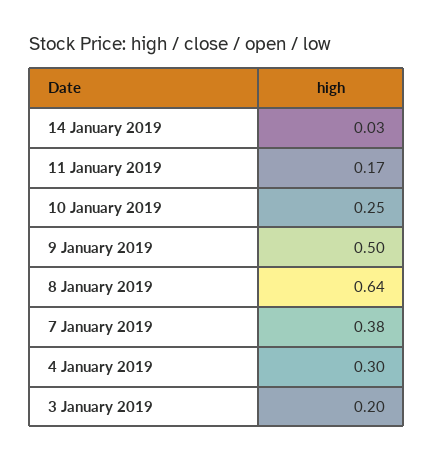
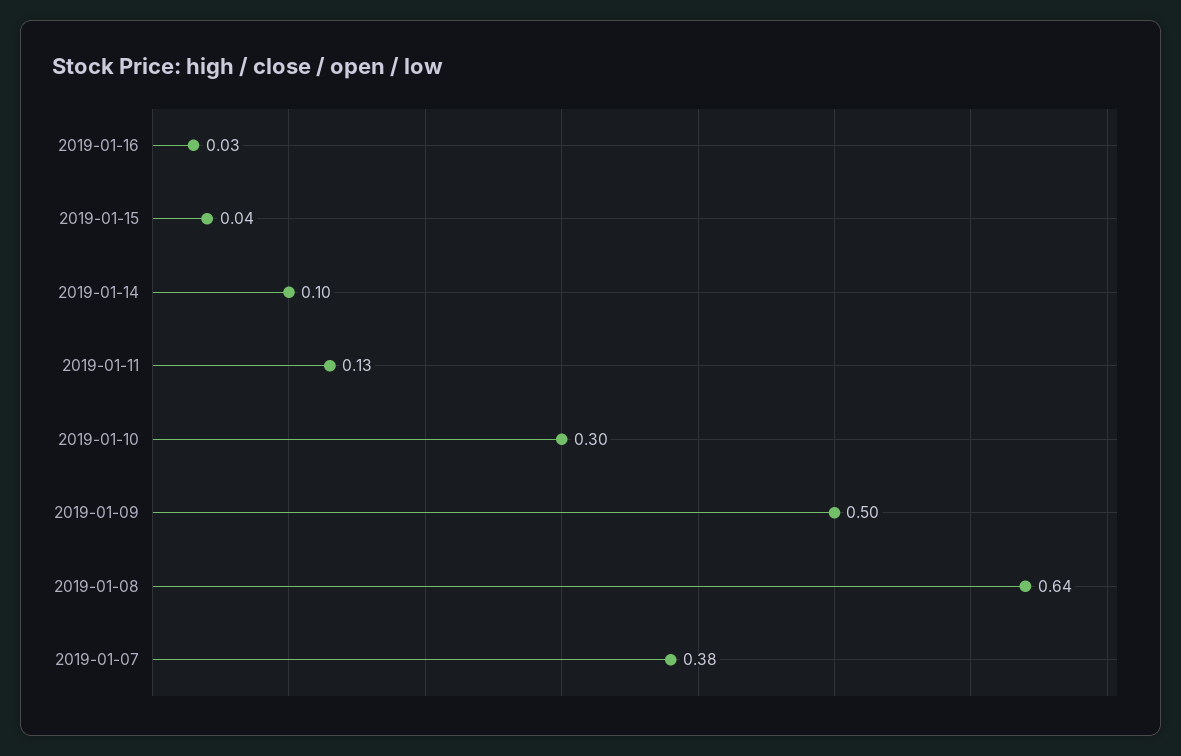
14 January 2019: 0.03 -> 0.1
11 January 2019: 0.17 -> 0.13
10 January 2019: 0.25 -> 0.3
4 January 2019: 0.3 -> none
3 January 2019: 0.2 -> none
2019-01-16: none -> 0.03
2019-01-15: none -> 0.04

